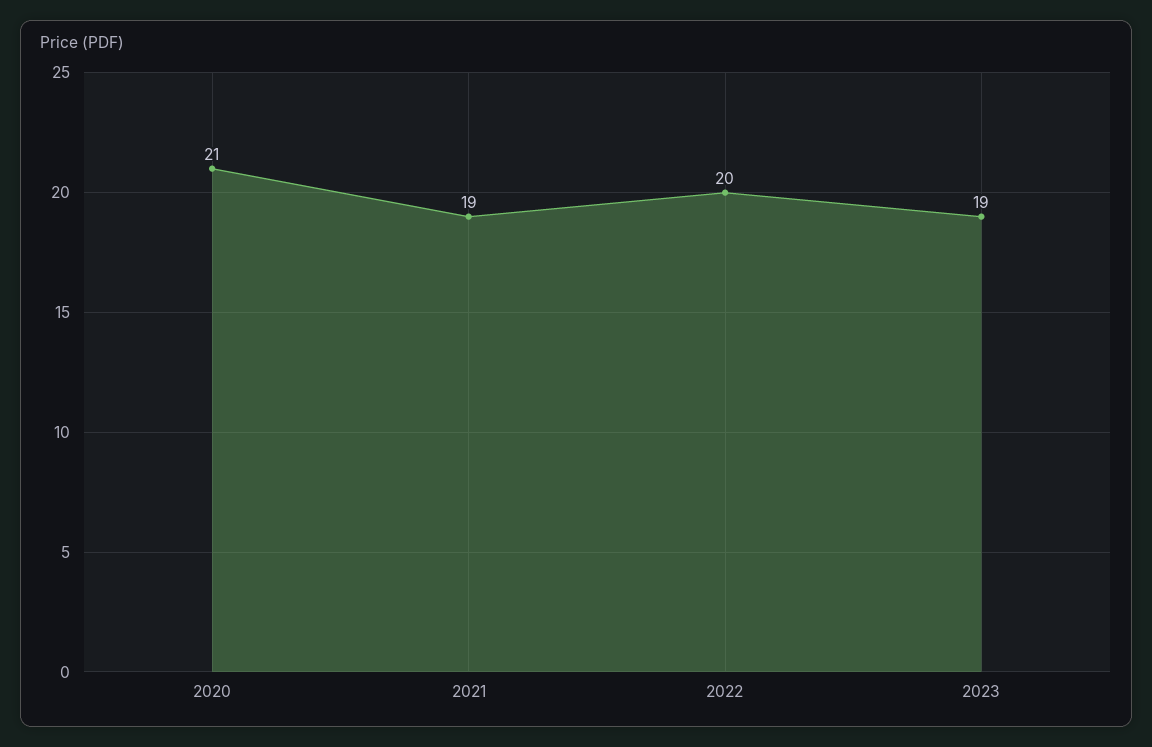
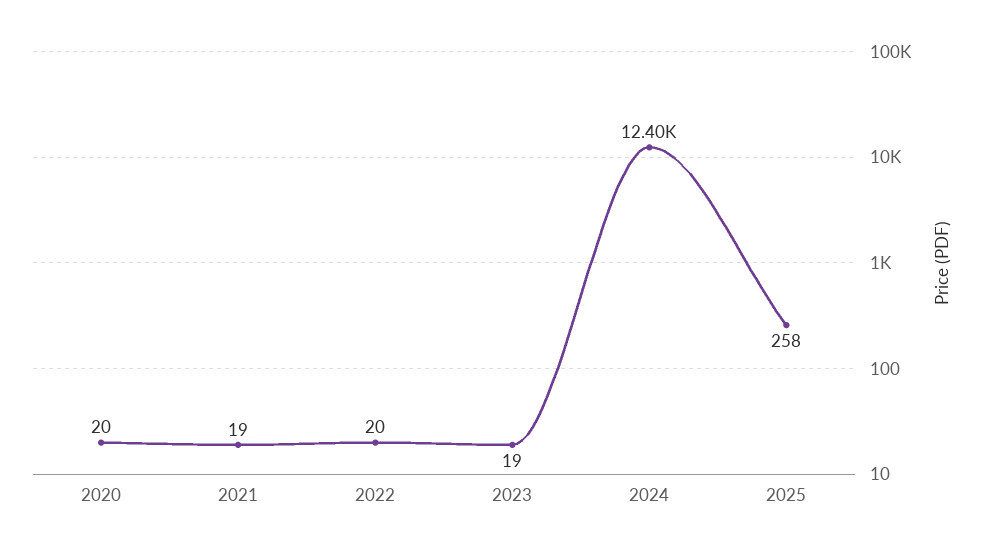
2020: 21 -> 20
2024: none -> 12400
2025: none -> 258

